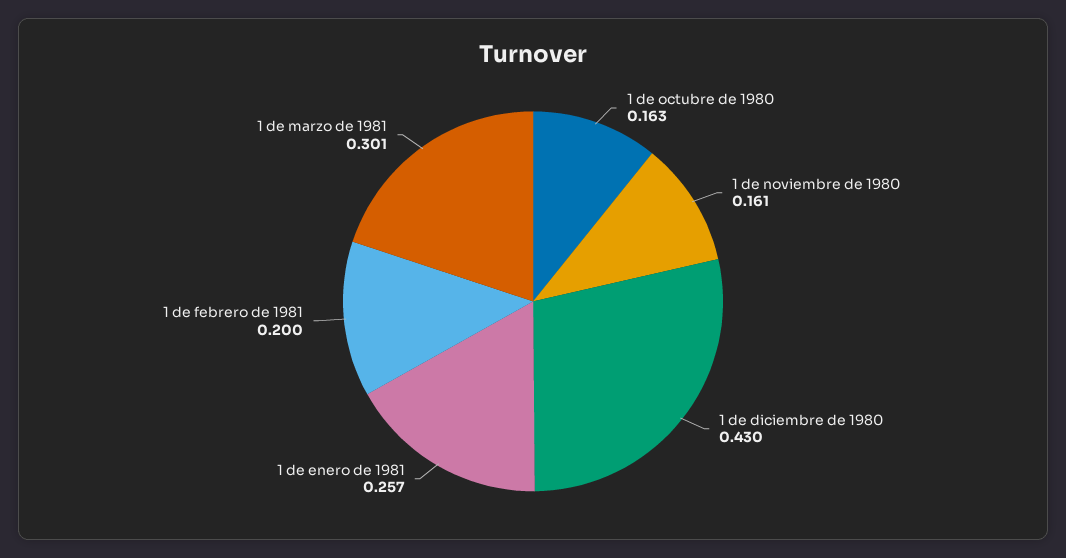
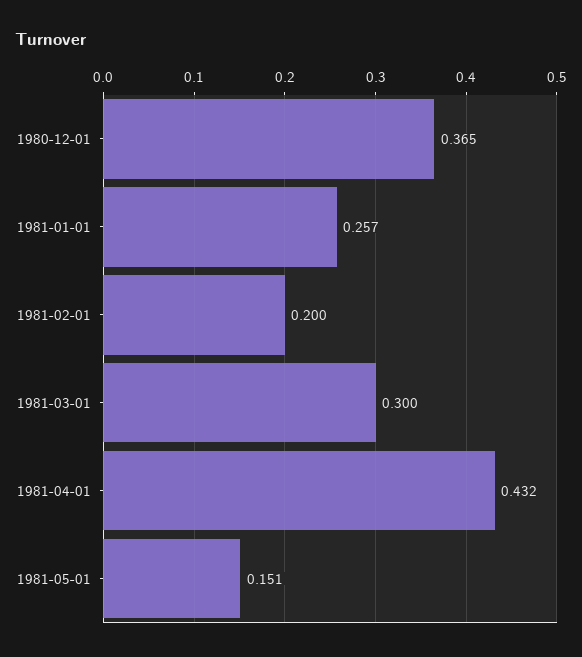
1 de octubre de 1980: 0.163 -> none
1 de noviembre de 1980: 0.161 -> none
1 de diciembre de 1980: 0.43 -> 0.365
1 de marzo de 1981: 0.301 -> 0.3
1981-04-01: none -> 0.432
1981-05-01: none -> 0.151

